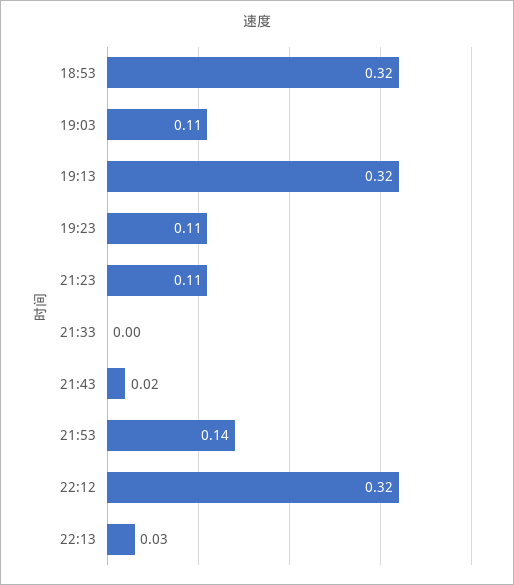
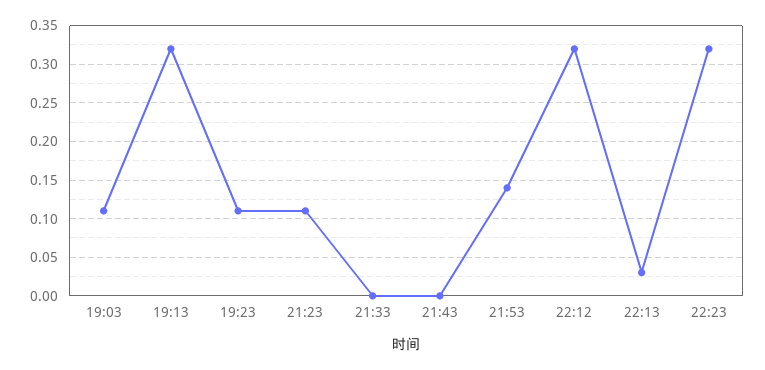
18:53: 0.32 -> none
21:43: 0.02 -> 0
22:23: none -> 0.32

